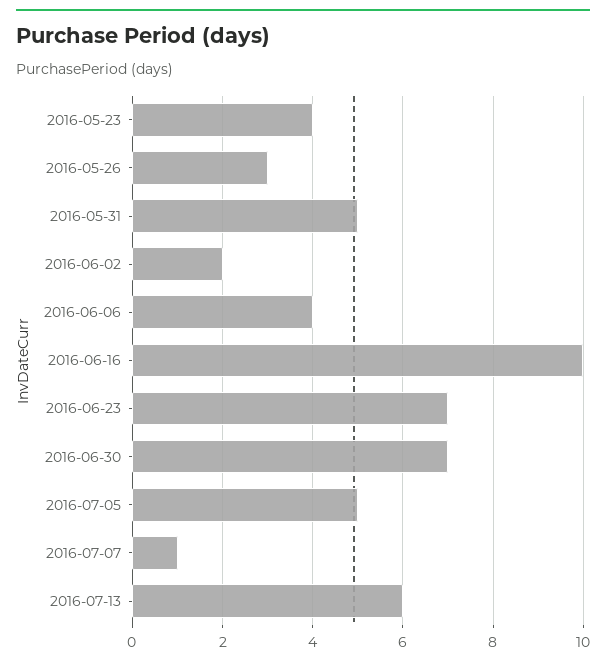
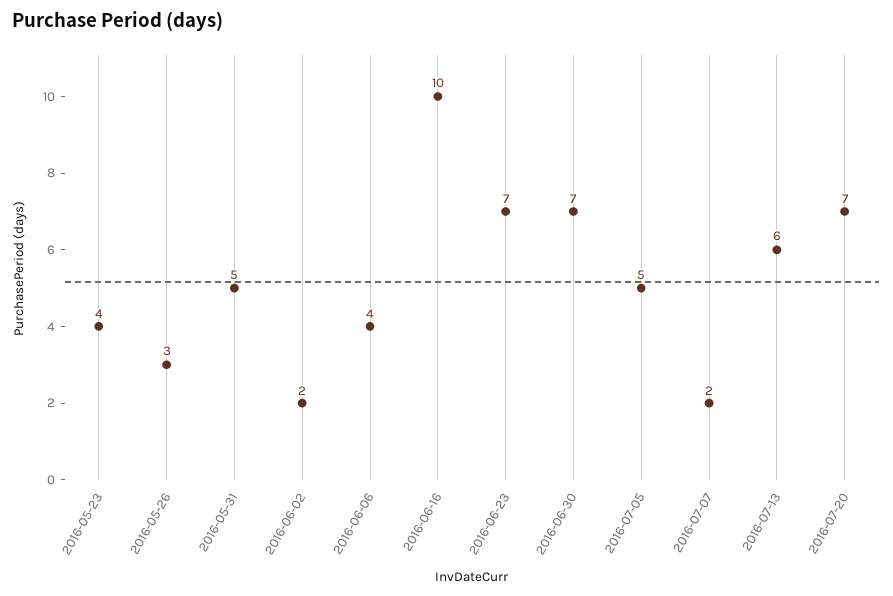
2016-07-07: 1 -> 2
2016-07-20: none -> 7

